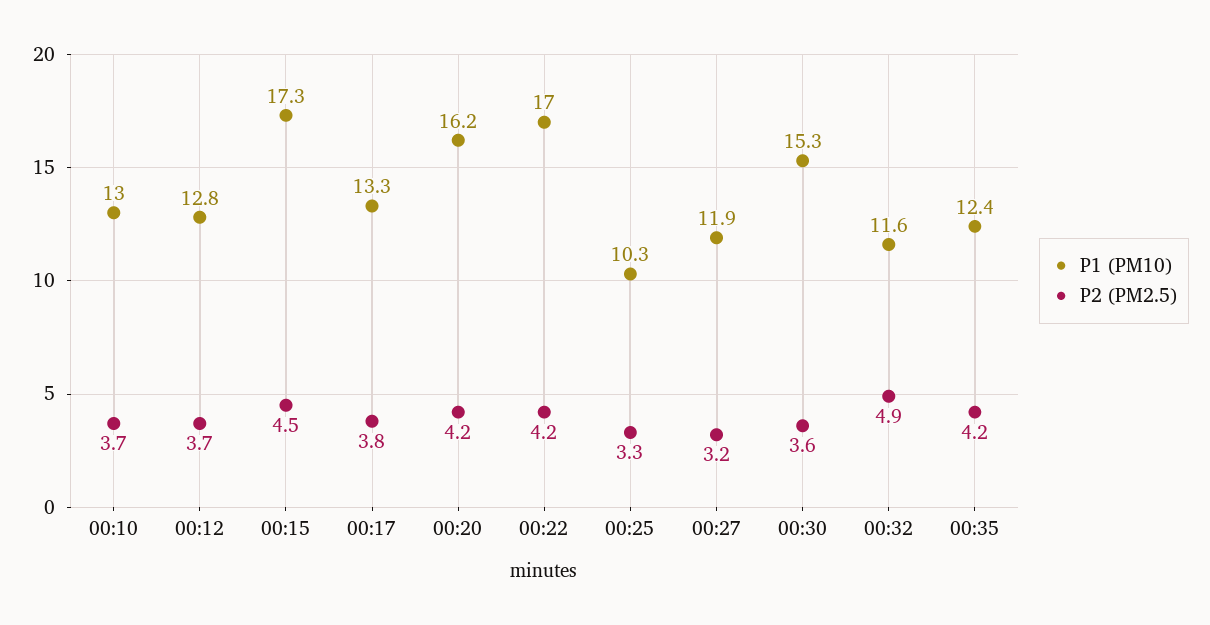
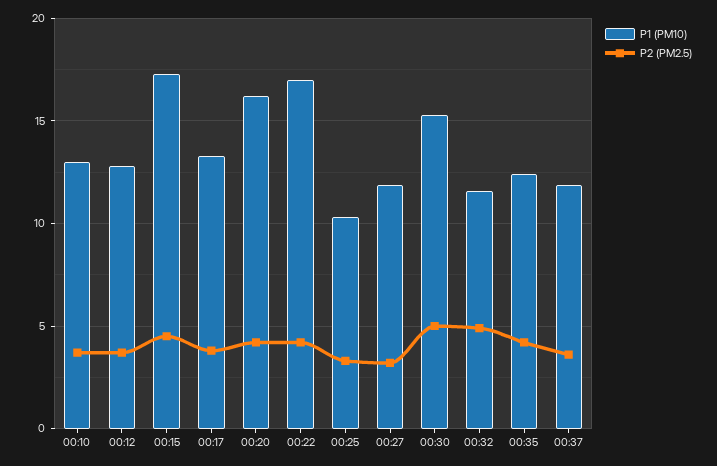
P2 (PM2.5), 00:30: 3.6 -> 5
P1 (PM10), 00:37: none -> 12
P2 (PM2.5), 00:37: none -> 3.5

